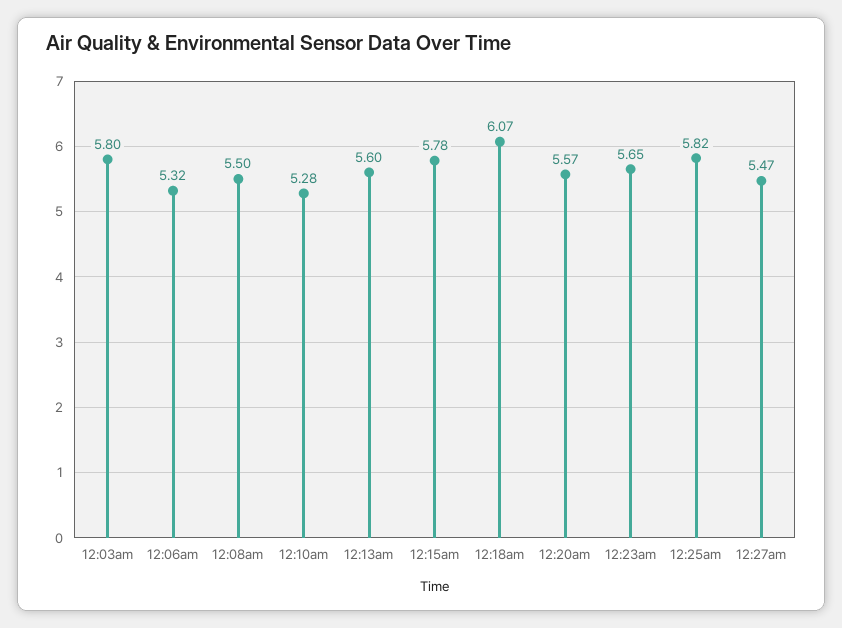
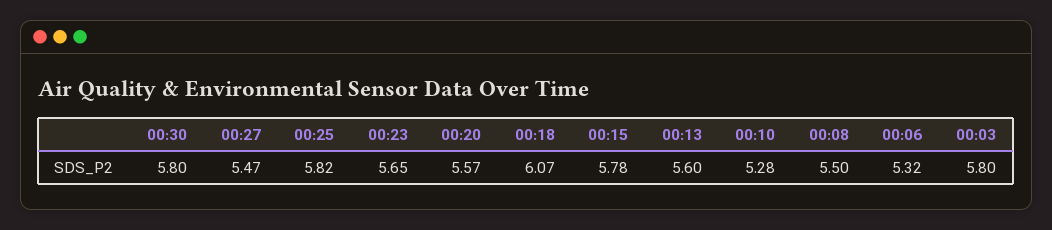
00:30: none -> 5.8

